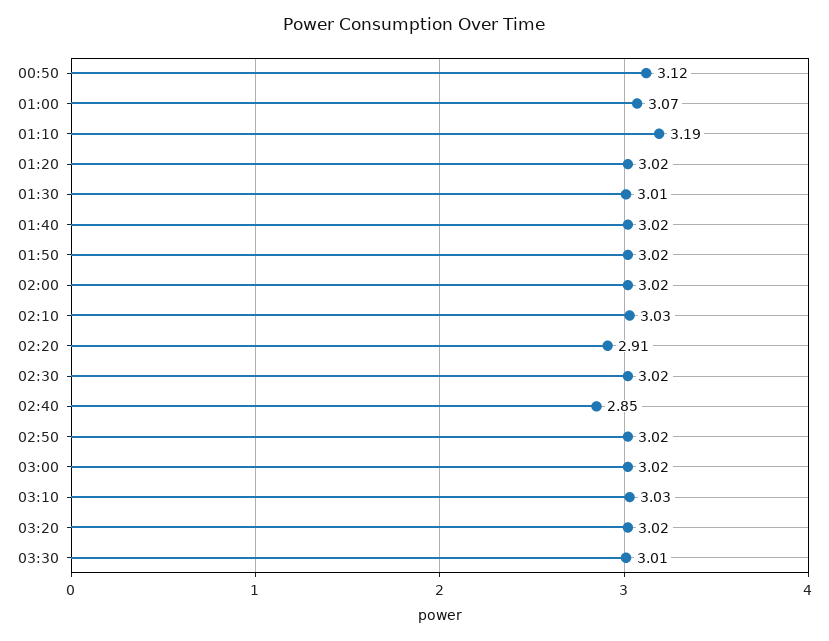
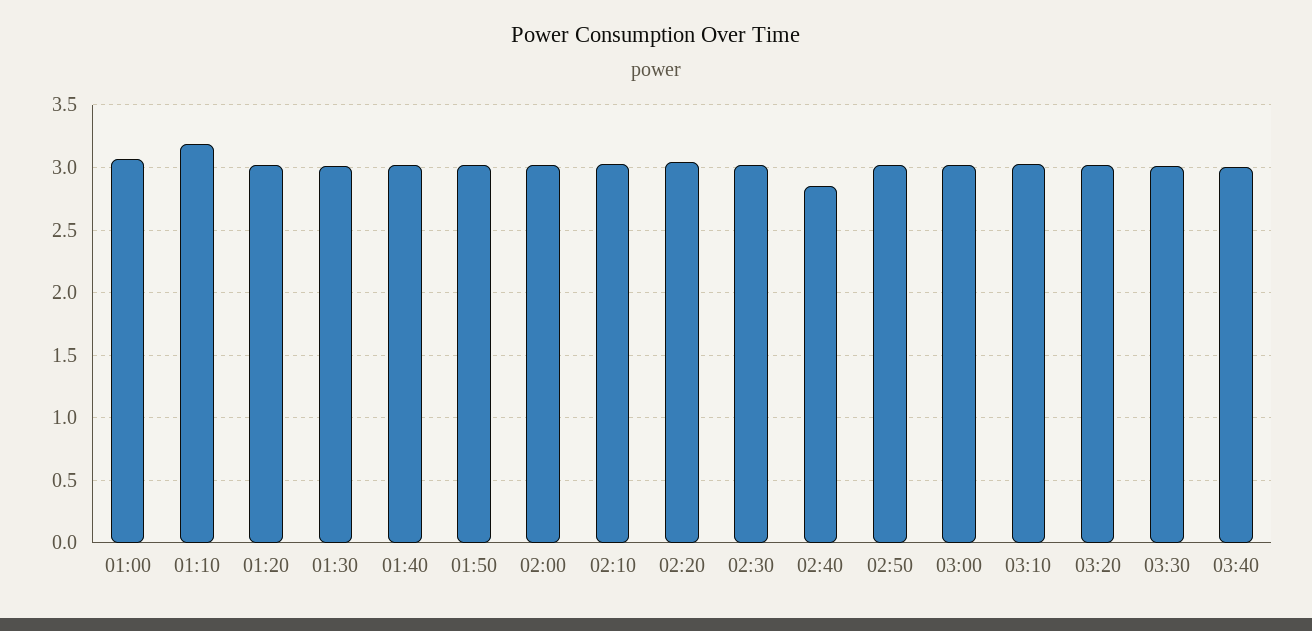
00:50: 3.12 -> none
02:20: 2.91 -> 3.05
03:40: none -> 3

